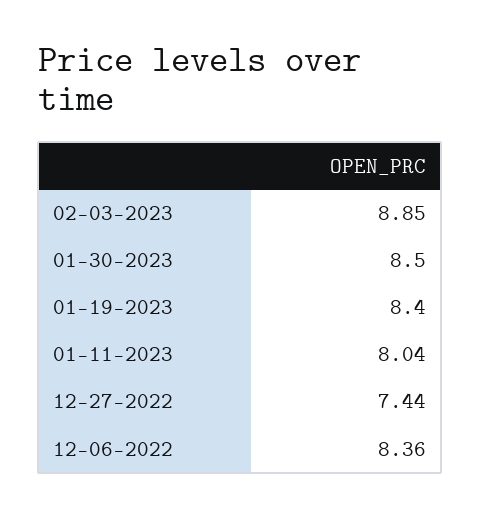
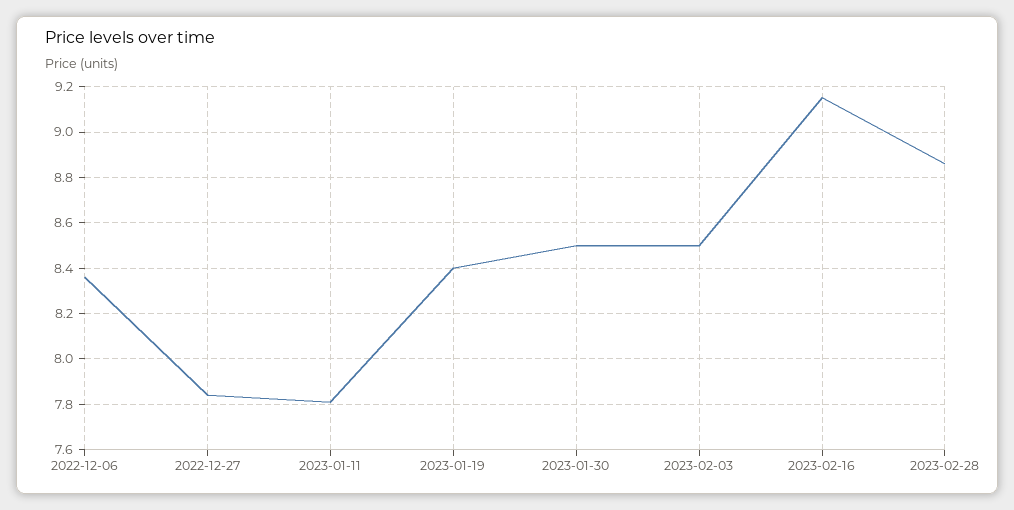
02-03-2023: 8.85 -> 8.5
01-11-2023: 8.04 -> 7.8
12-27-2022: 7.44 -> 7.85
2023-02-16: none -> 9.15
2023-02-28: none -> 8.85

